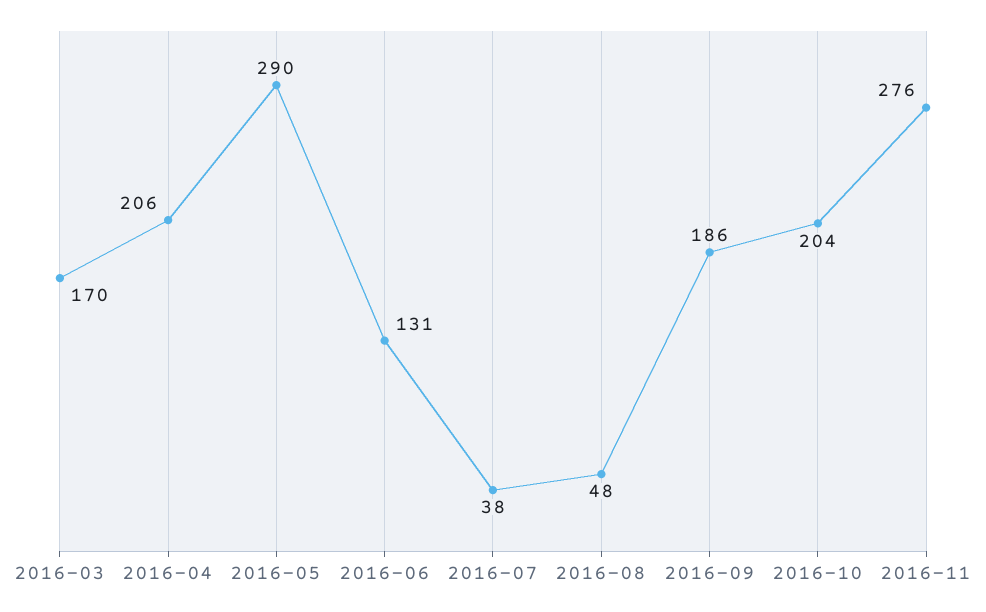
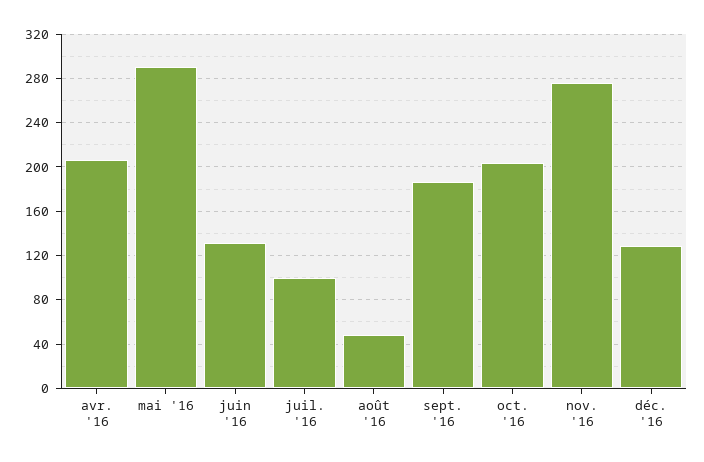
2016-03: 170 -> none
2016-07: 38 -> 100
déc. '16: none -> 130

